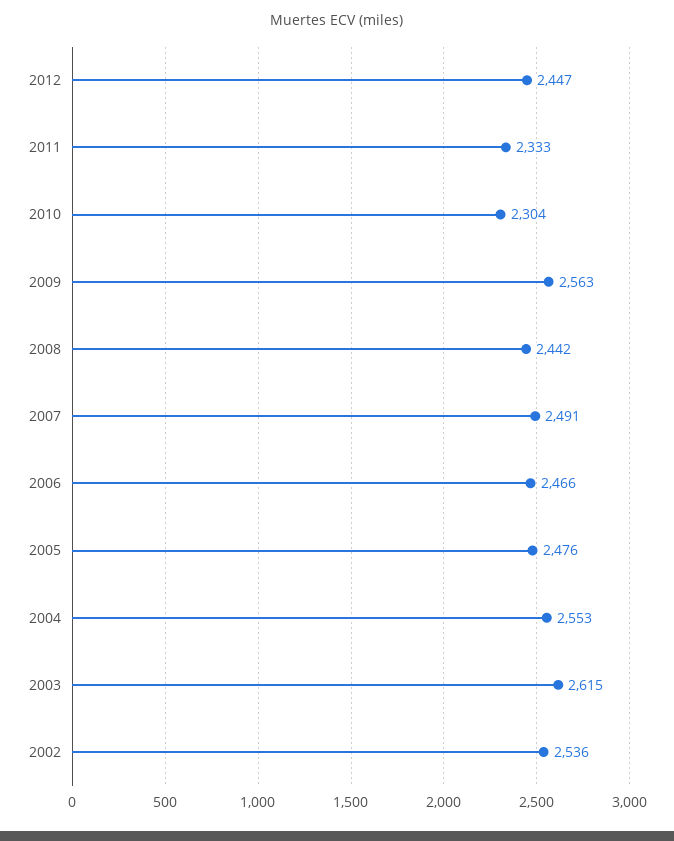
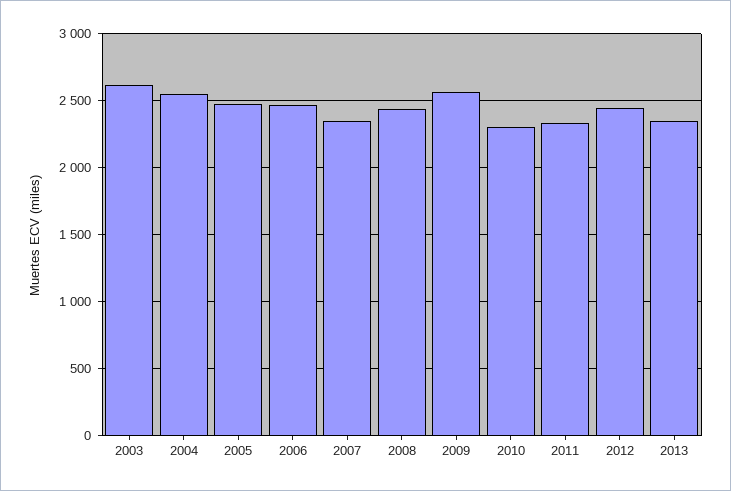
2007: 2491 -> 2350
2002: 2536 -> none
2013: none -> 2350

